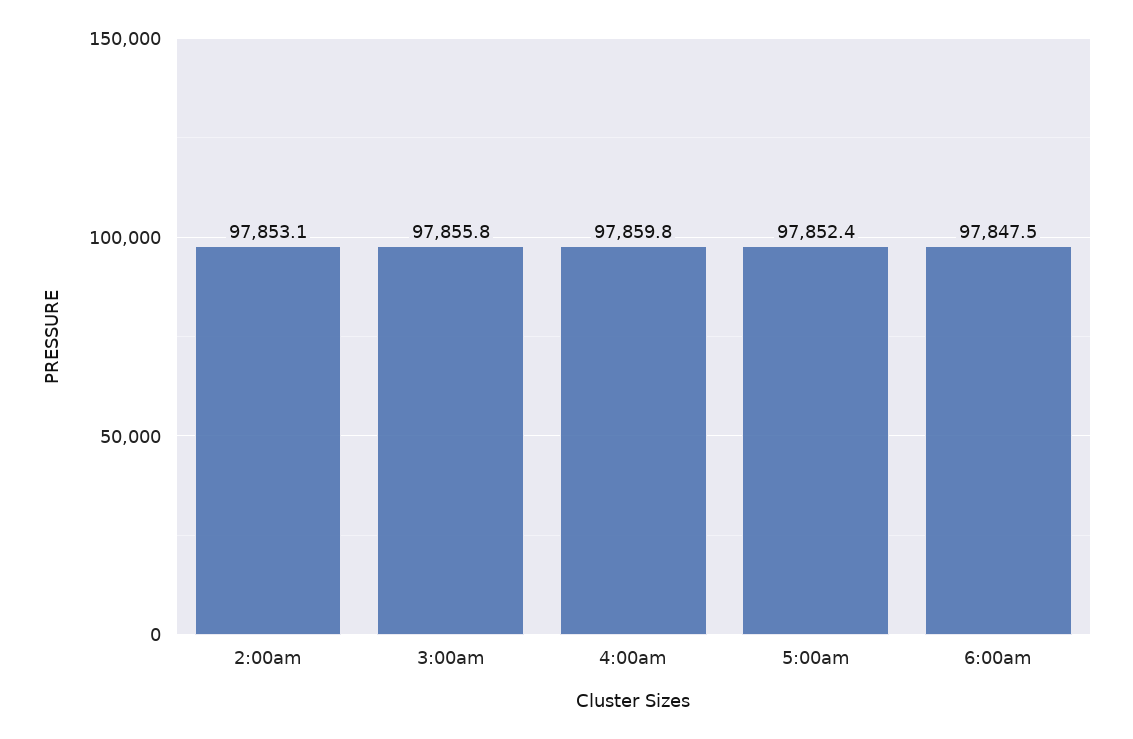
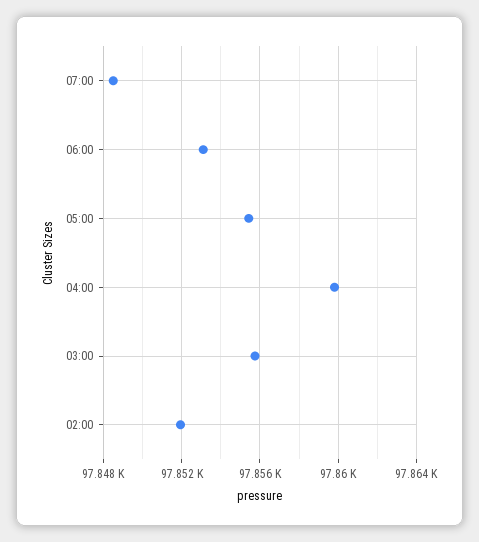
2:00am: 97853.1 -> 97852
5:00am: 97852.4 -> 97855.5
6:00am: 97847.5 -> 97853
07:00: none -> 97848.5

